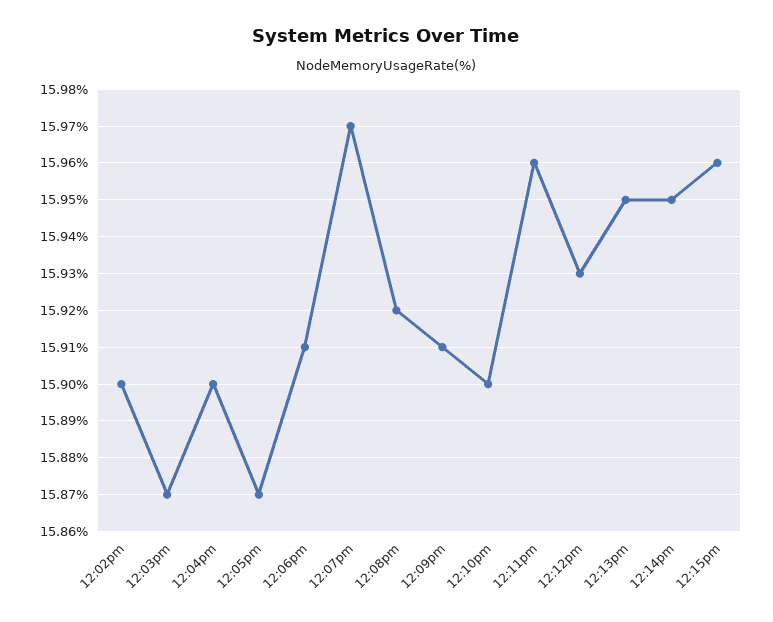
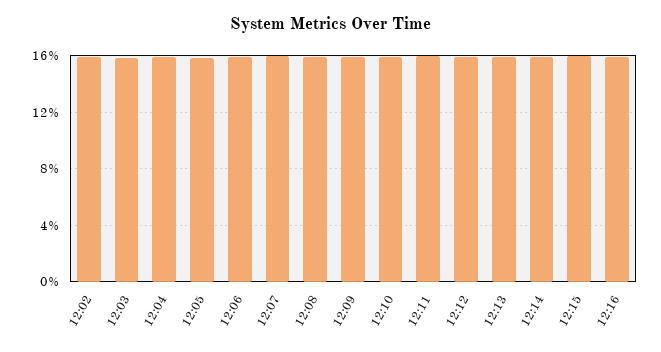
12:16: none -> 16

